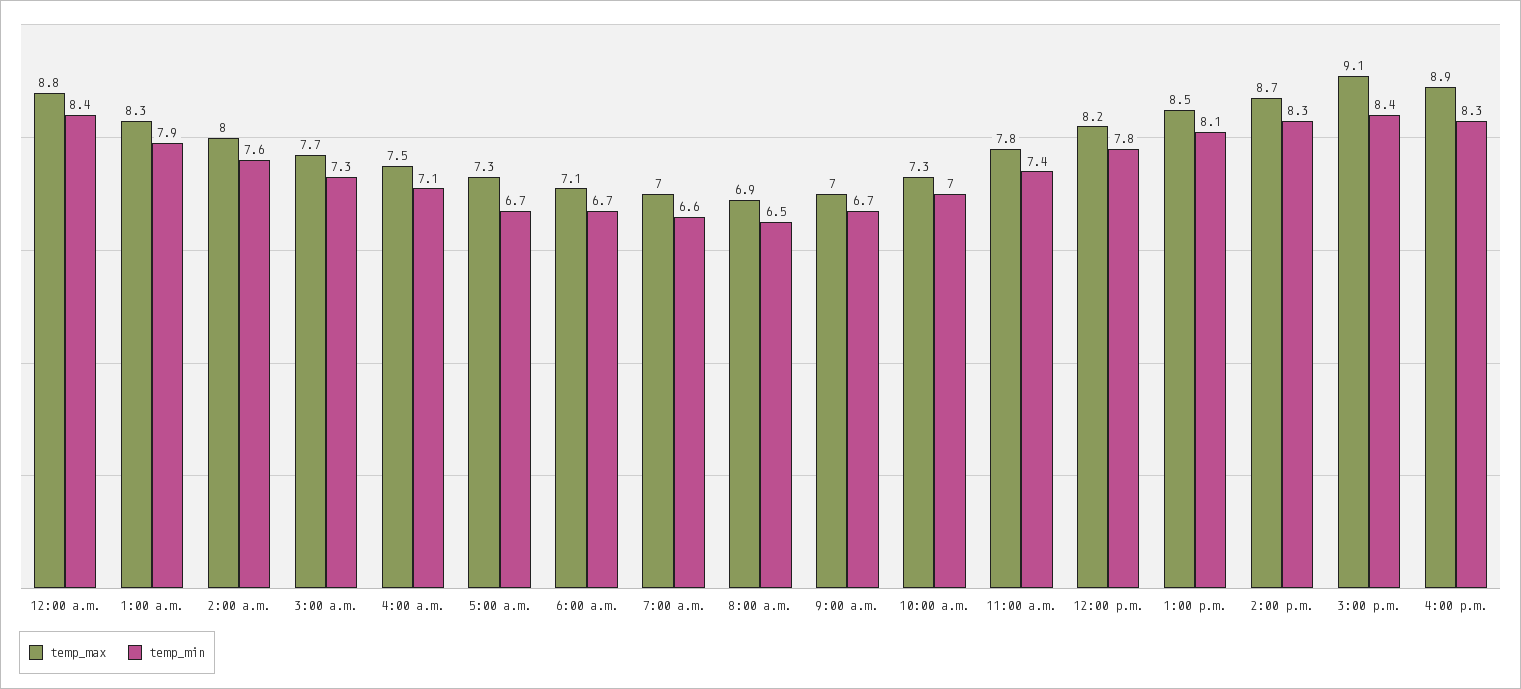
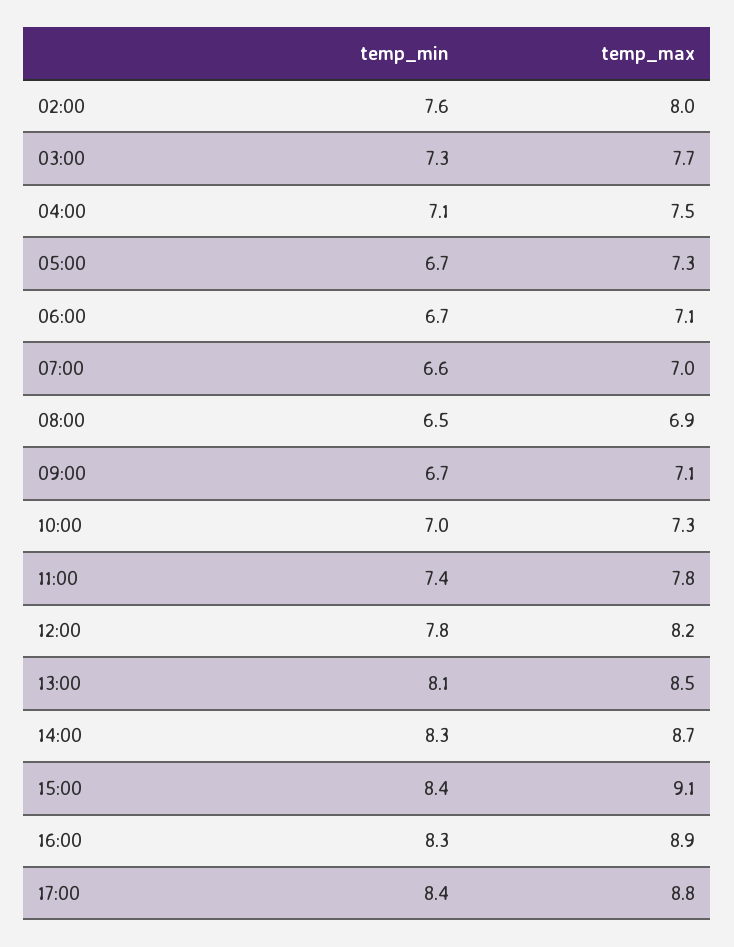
temp_max, 12:00 a.m.: 8.8 -> none
temp_min, 12:00 a.m.: 8.4 -> none
temp_max, 1:00 a.m.: 8.3 -> none
temp_min, 1:00 a.m.: 7.9 -> none
temp_max, 9:00 a.m.: 7 -> 7.1
temp_min, 17:00: none -> 8.4
temp_max, 17:00: none -> 8.8

